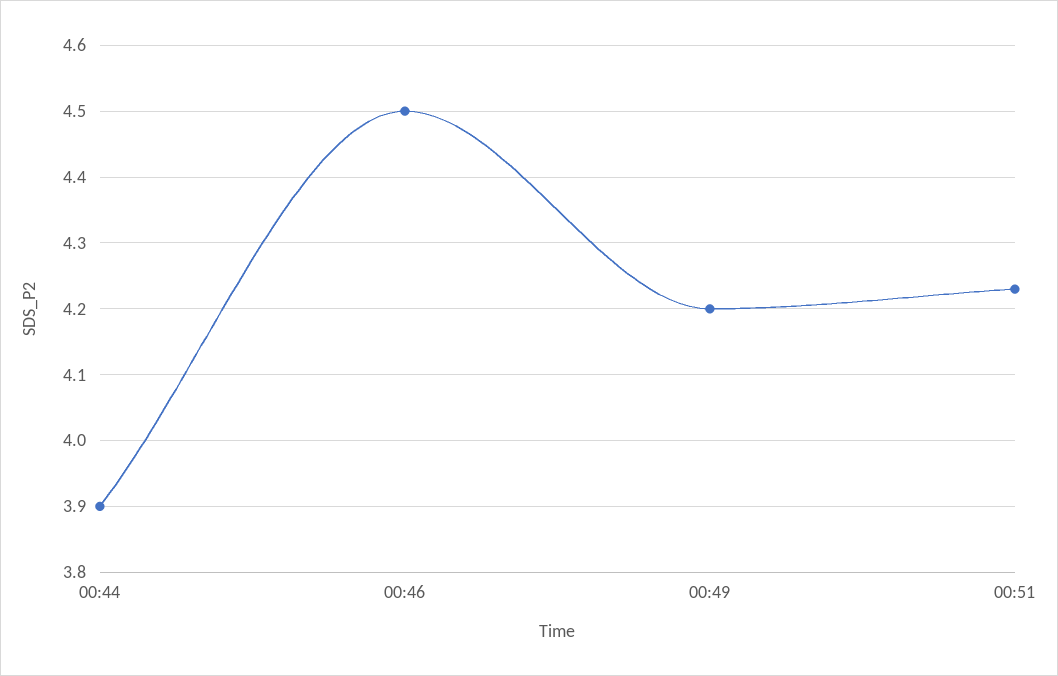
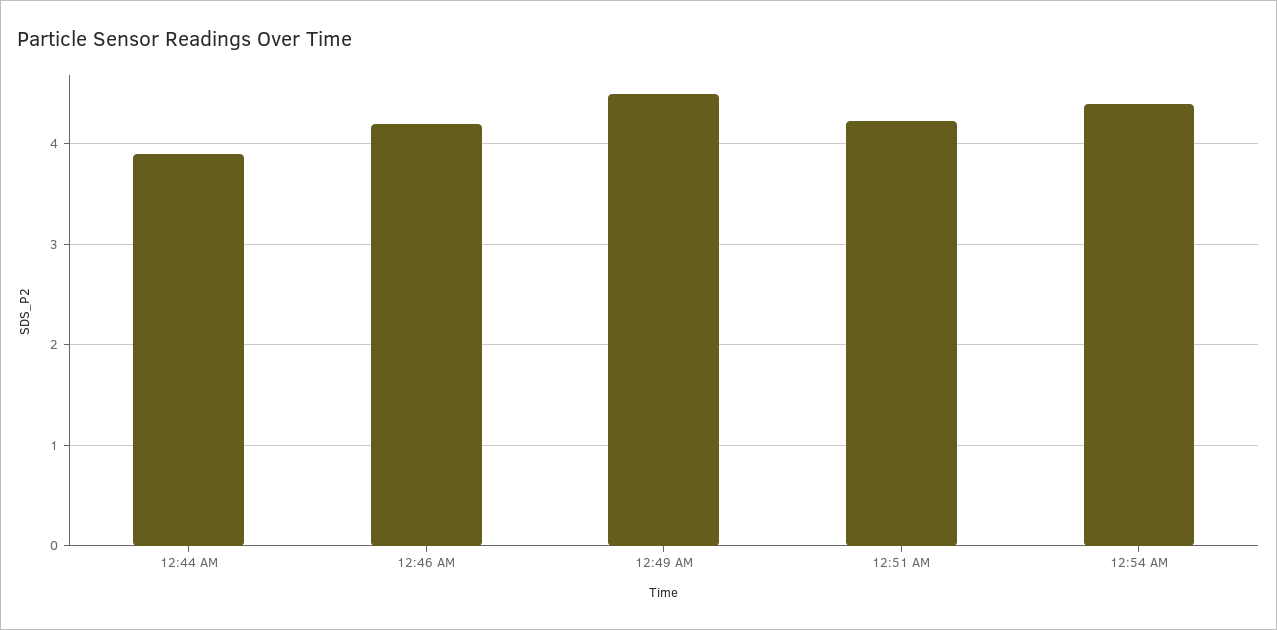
00:46: 4.5 -> 4.2
00:49: 4.2 -> 4.5
12:54 AM: none -> 4.4

